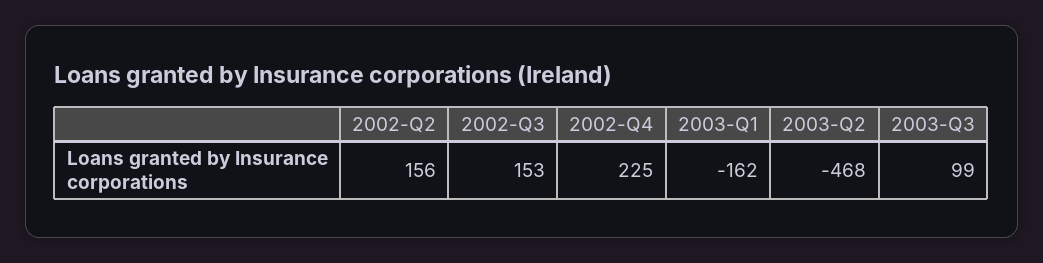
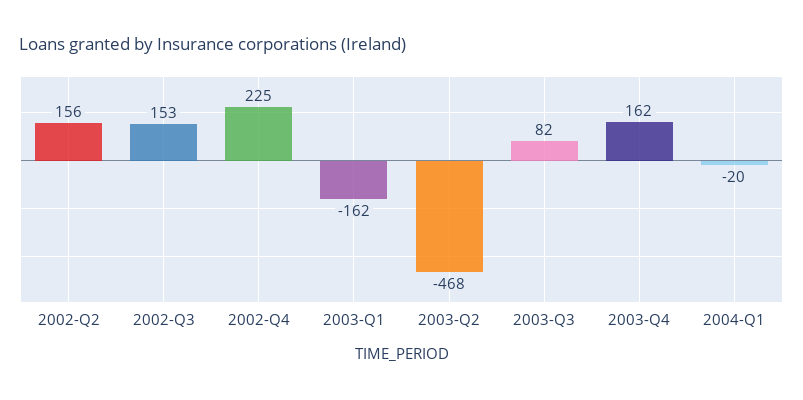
2003-Q3: 99 -> 82
2003-Q4: none -> 162
2004-Q1: none -> -20

